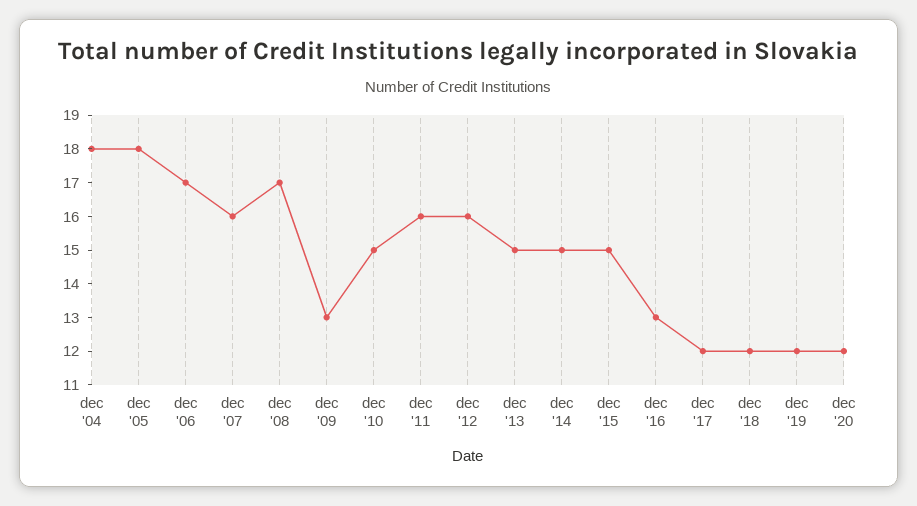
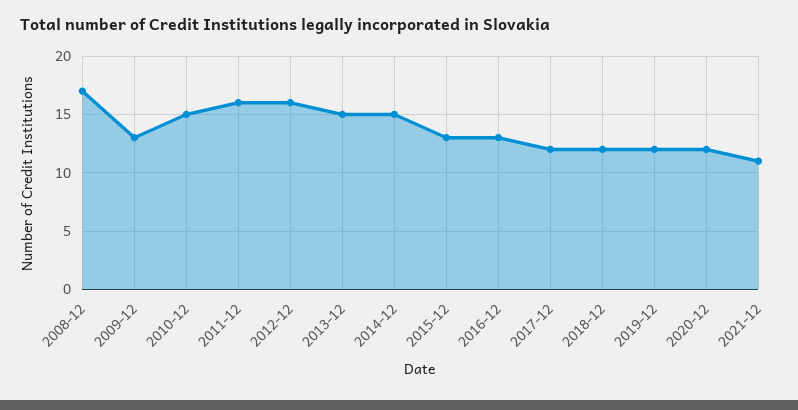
dec '04: 18 -> none
dec '05: 18 -> none
dec '06: 17 -> none
dec '07: 16 -> none
dec '15: 15 -> 13
2021-12: none -> 11

